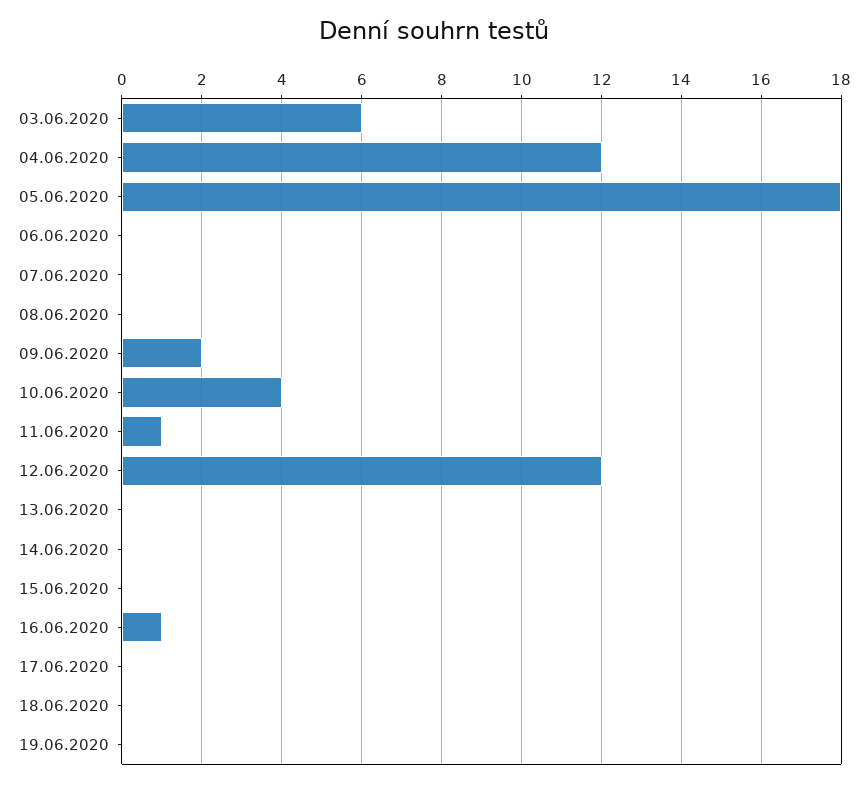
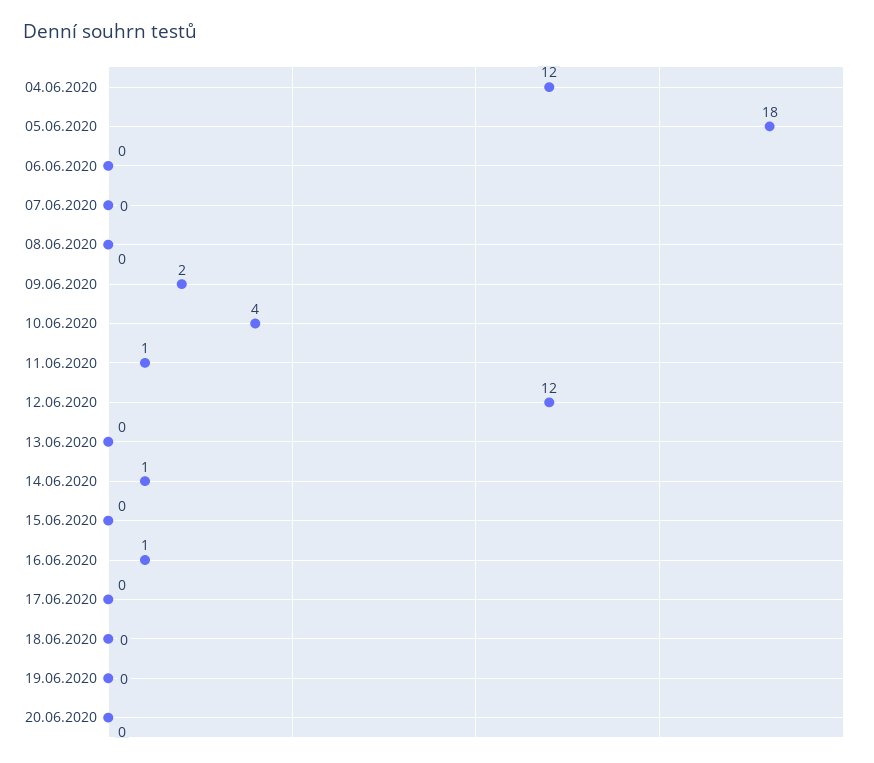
03.06.2020: 6 -> none
14.06.2020: 0 -> 1
20.06.2020: none -> 0

